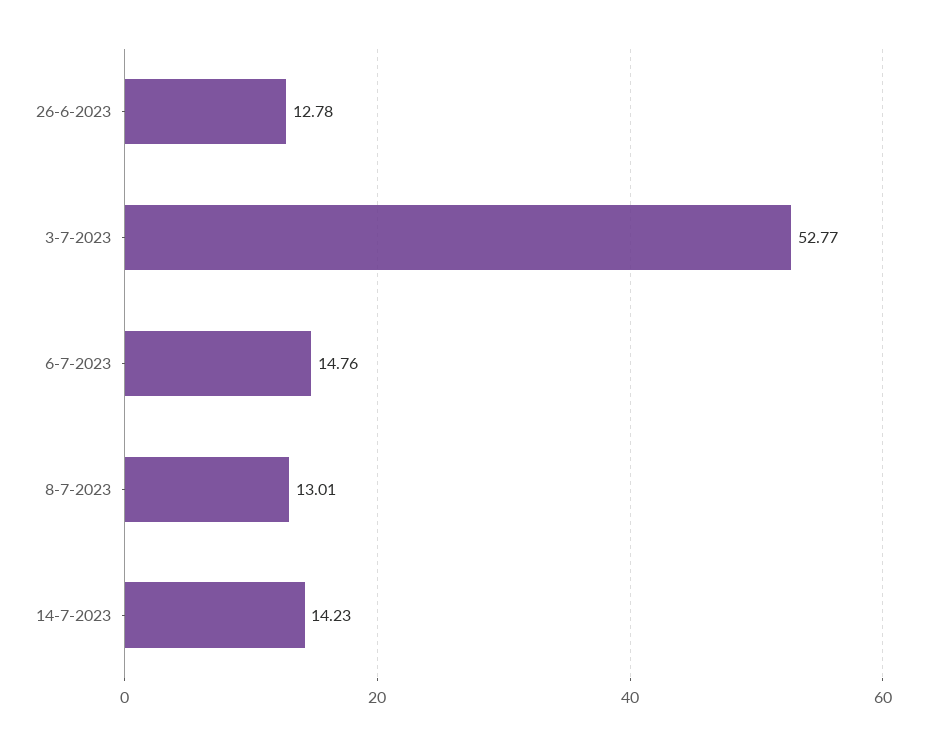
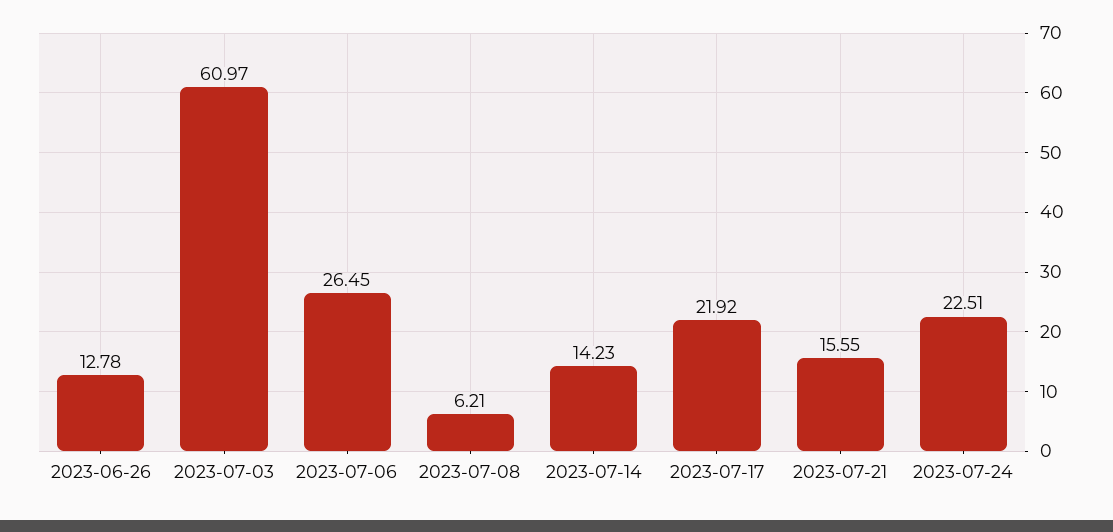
3-7-2023: 52.77 -> 60.97
6-7-2023: 14.76 -> 26.45
8-7-2023: 13.01 -> 6.21
2023-07-17: none -> 21.92
2023-07-21: none -> 15.55
2023-07-24: none -> 22.51

